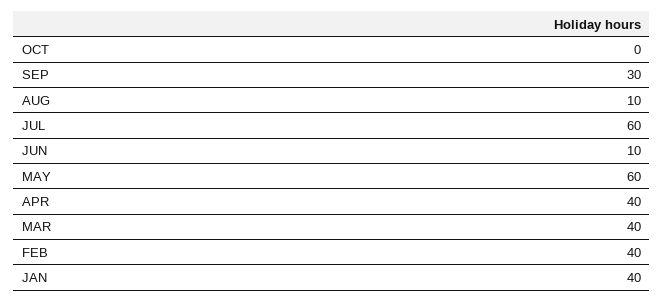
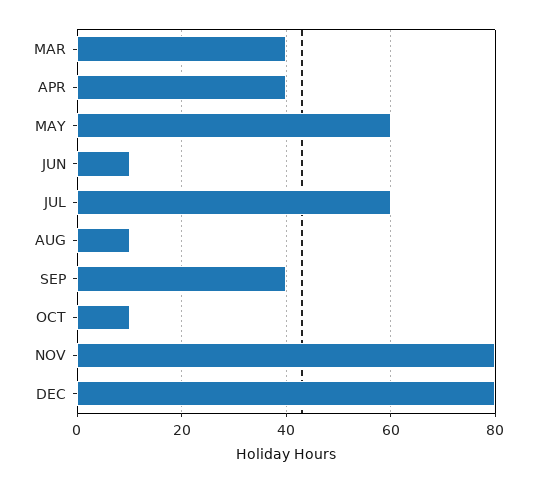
OCT: 0 -> 10
SEP: 30 -> 40
FEB: 40 -> none
JAN: 40 -> none
NOV: none -> 80
DEC: none -> 80

